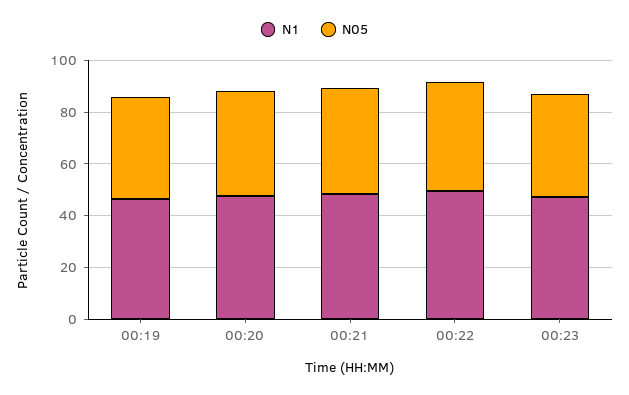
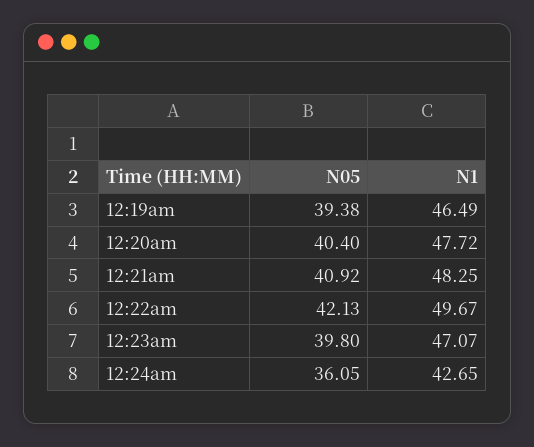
N05, 12:24am: none -> 36.05
N1, 12:24am: none -> 42.65

